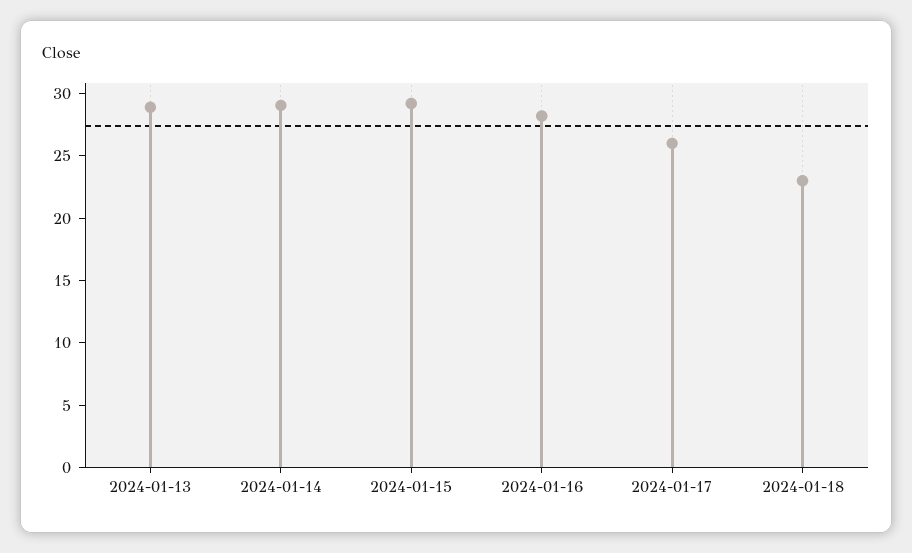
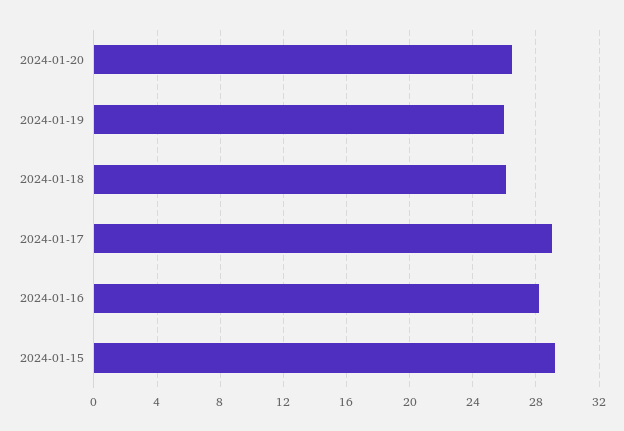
2024-01-13: 29 -> none
2024-01-14: 29 -> none
2024-01-17: 26 -> 29
2024-01-18: 23 -> 26
2024-01-20: none -> 26.5
2024-01-19: none -> 26

